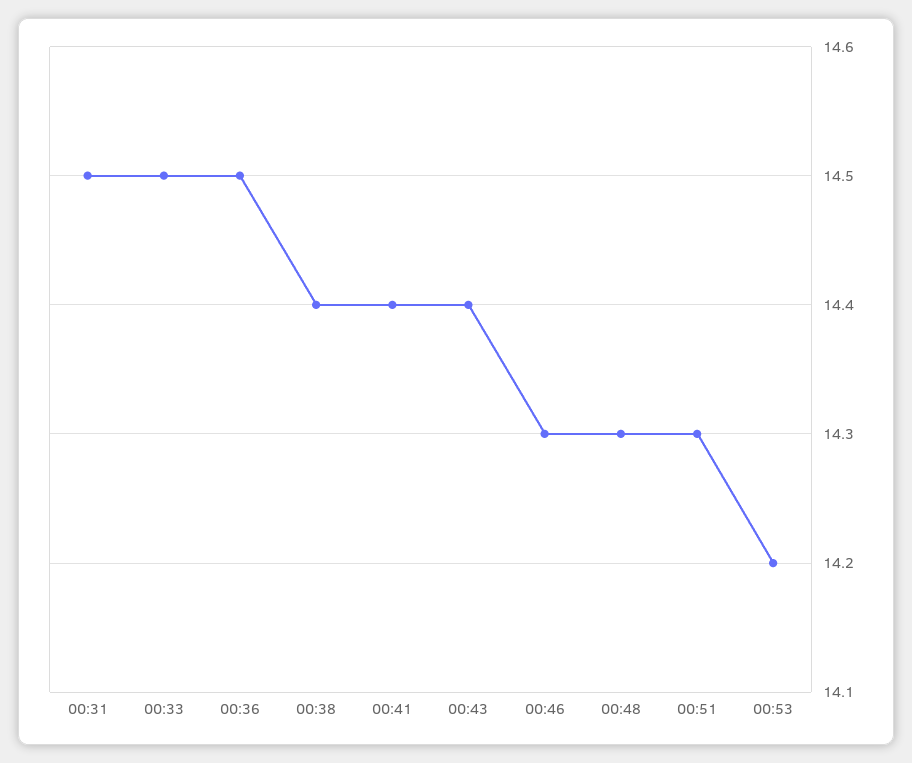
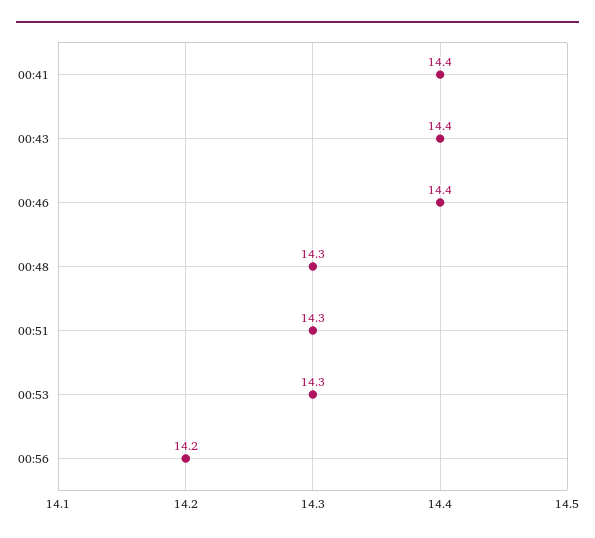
00:31: 14.5 -> none
00:33: 14.5 -> none
00:36: 14.5 -> none
00:38: 14.4 -> none
00:46: 14.3 -> 14.4
00:53: 14.2 -> 14.3
00:56: none -> 14.2

